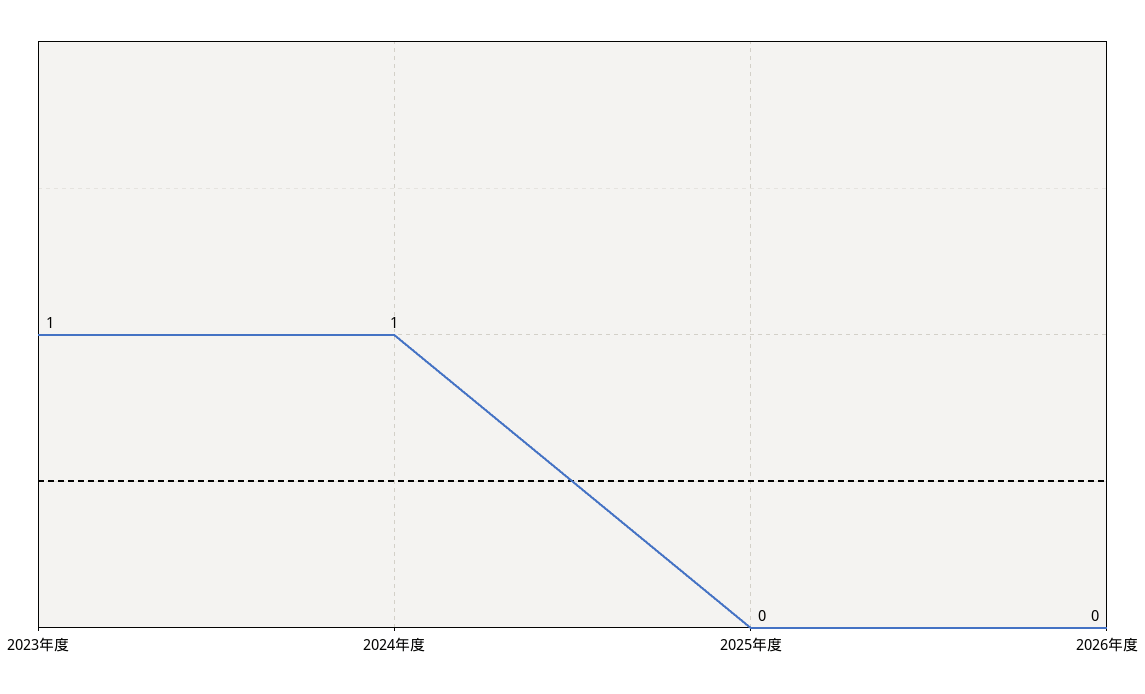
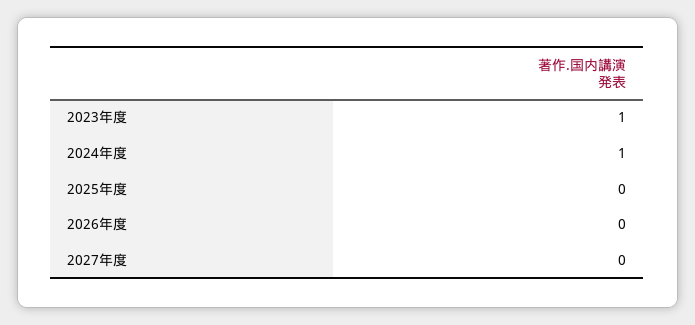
2027年度: none -> 0

